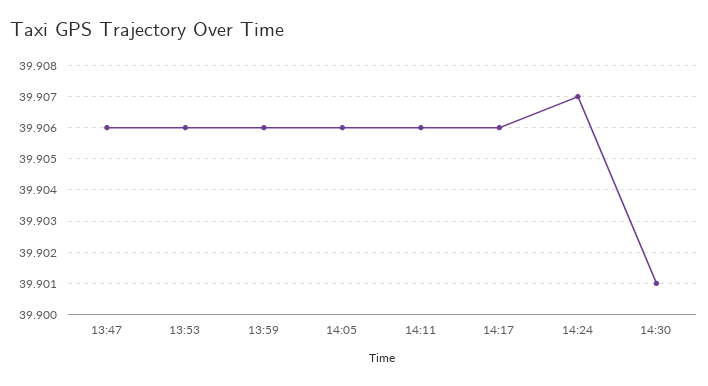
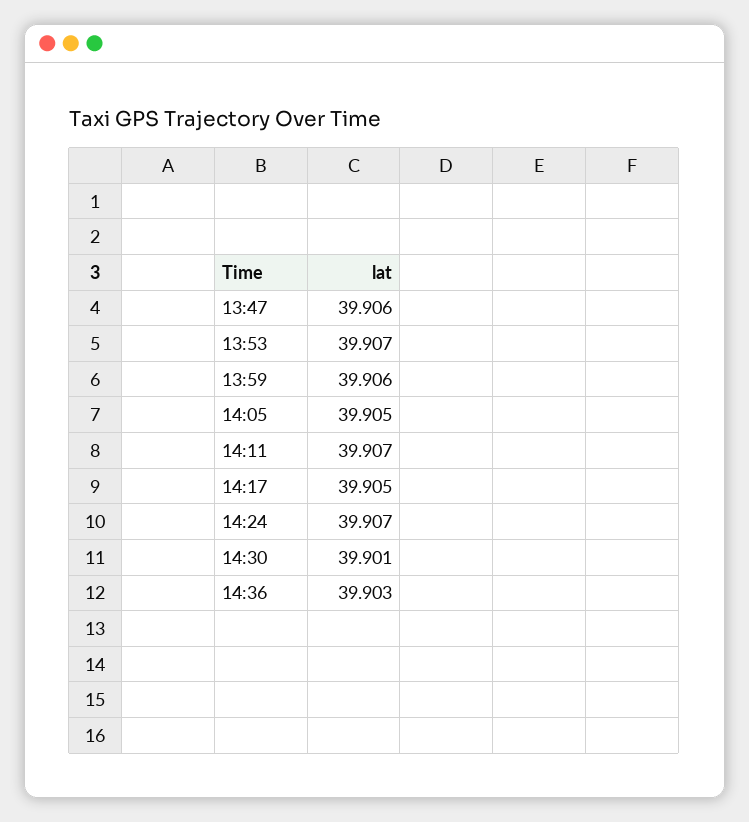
13:53: 39.906 -> 39.907
14:05: 39.906 -> 39.905
14:11: 39.906 -> 39.907
14:17: 39.906 -> 39.905
14:36: none -> 39.903

